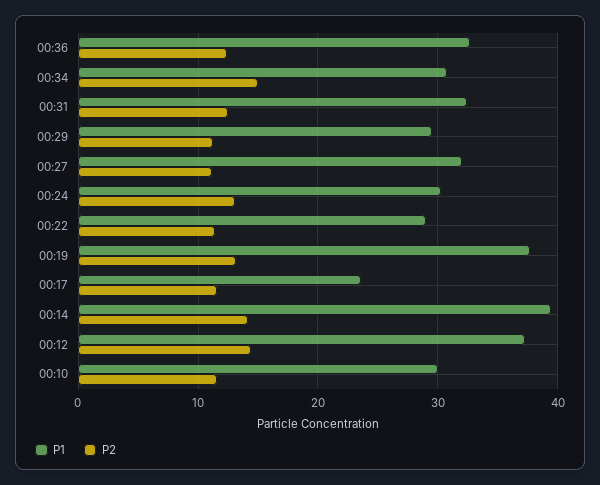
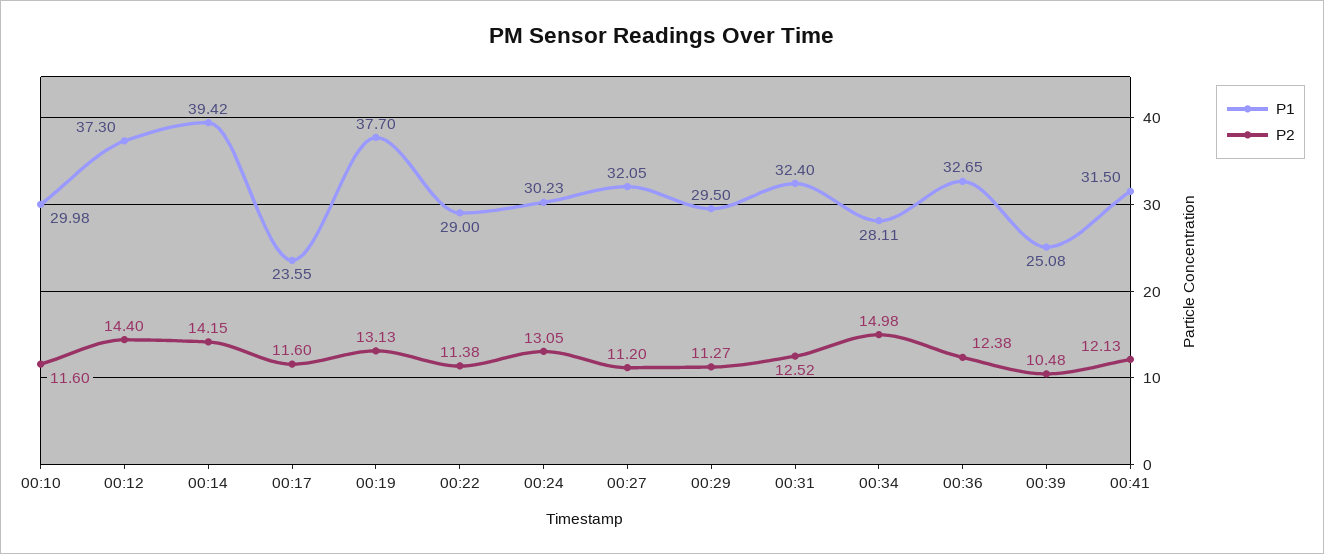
P1, 00:34: 31 -> 28.11
P1, 00:39: none -> 25.08
P2, 00:39: none -> 10.48
P1, 00:41: none -> 31.5
P2, 00:41: none -> 12.13

